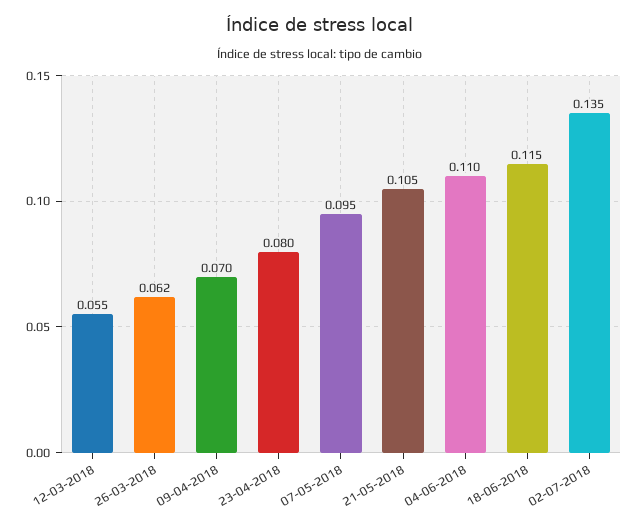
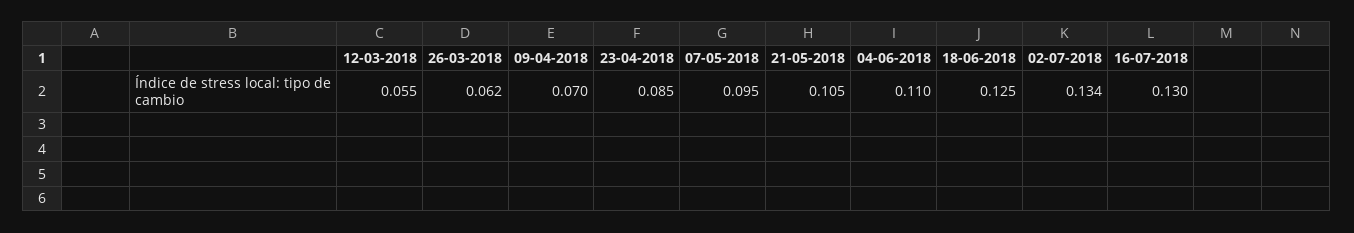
23-04-2018: 0.08 -> 0.085
18-06-2018: 0.115 -> 0.125
02-07-2018: 0.135 -> 0.134
16-07-2018: none -> 0.13

